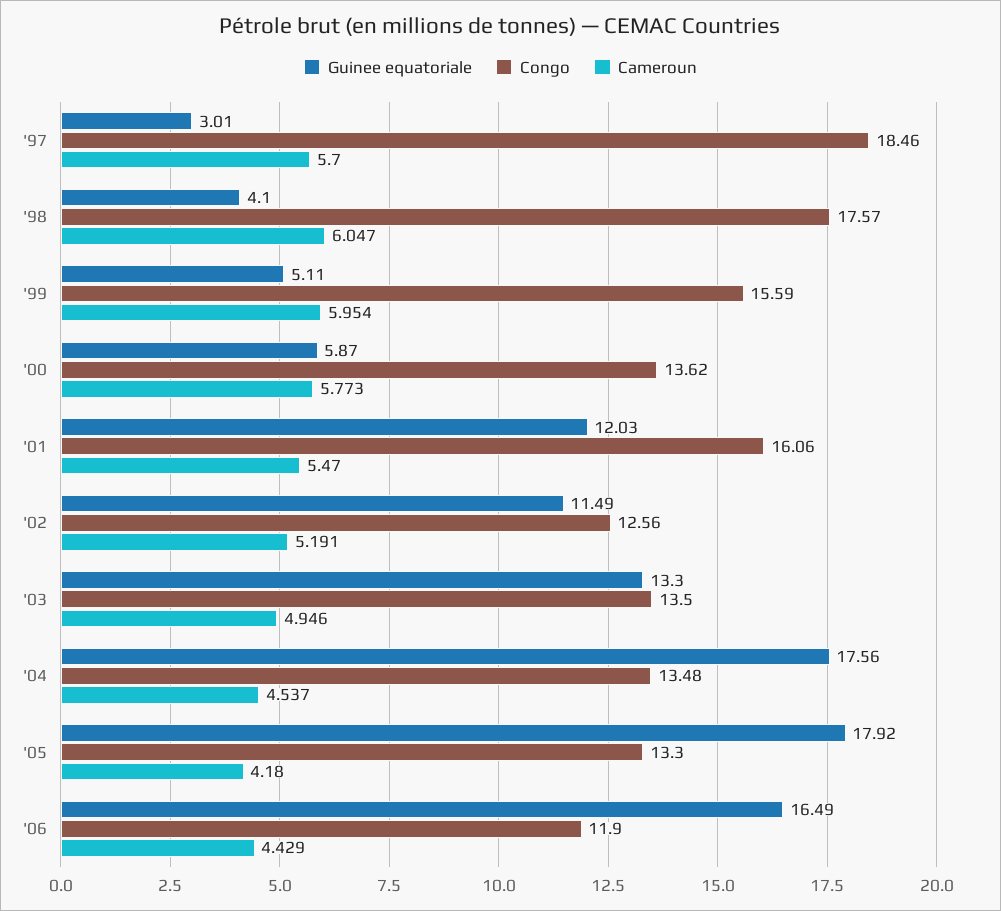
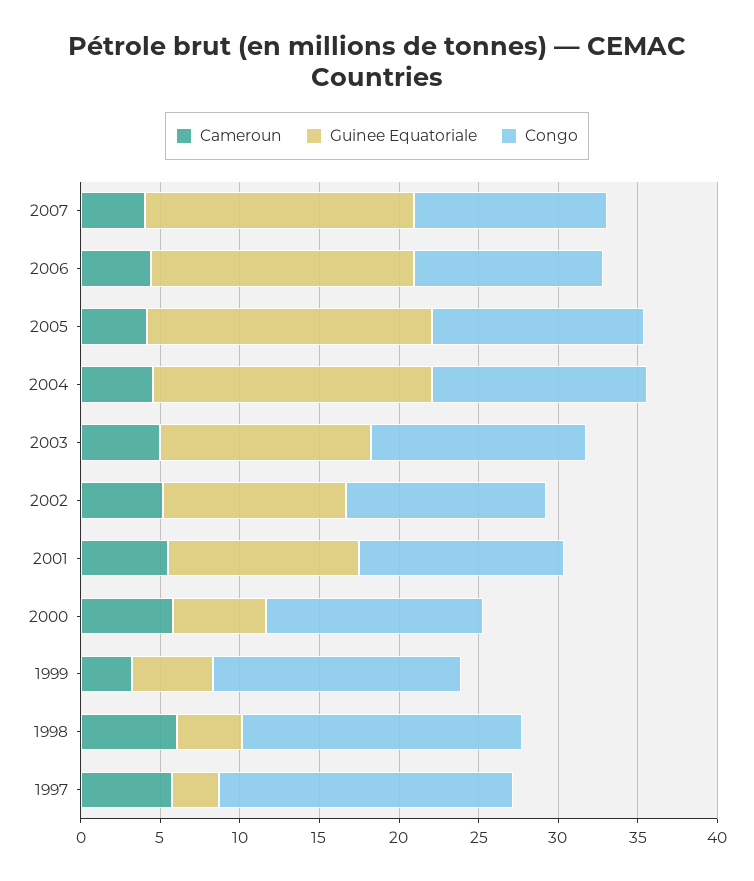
Cameroun, '99: 5.954 -> 3
Congo, '01: 16.06 -> 13
Cameroun, 2007: none -> 4
Guinee equatoriale, 2007: none -> 17
Congo, 2007: none -> 12

